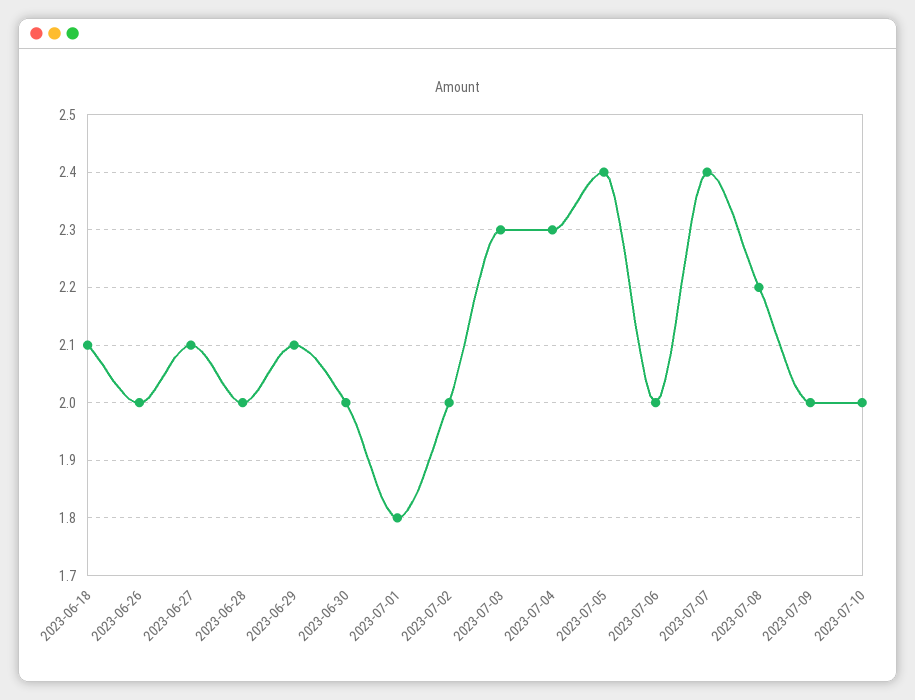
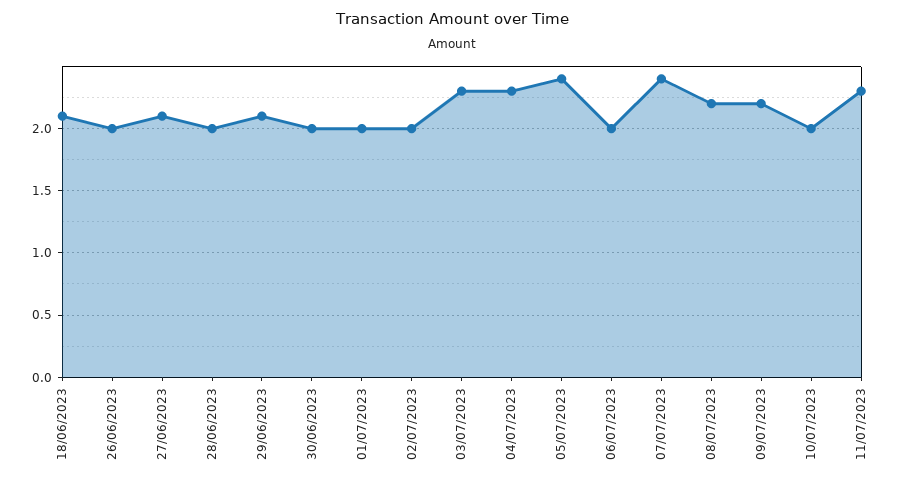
2023-07-01: 1.8 -> 2
2023-07-09: 2 -> 2.2
11/07/2023: none -> 2.3

